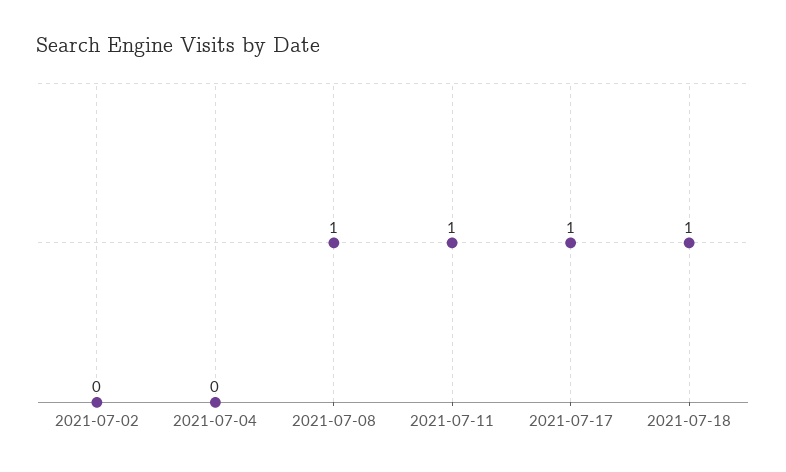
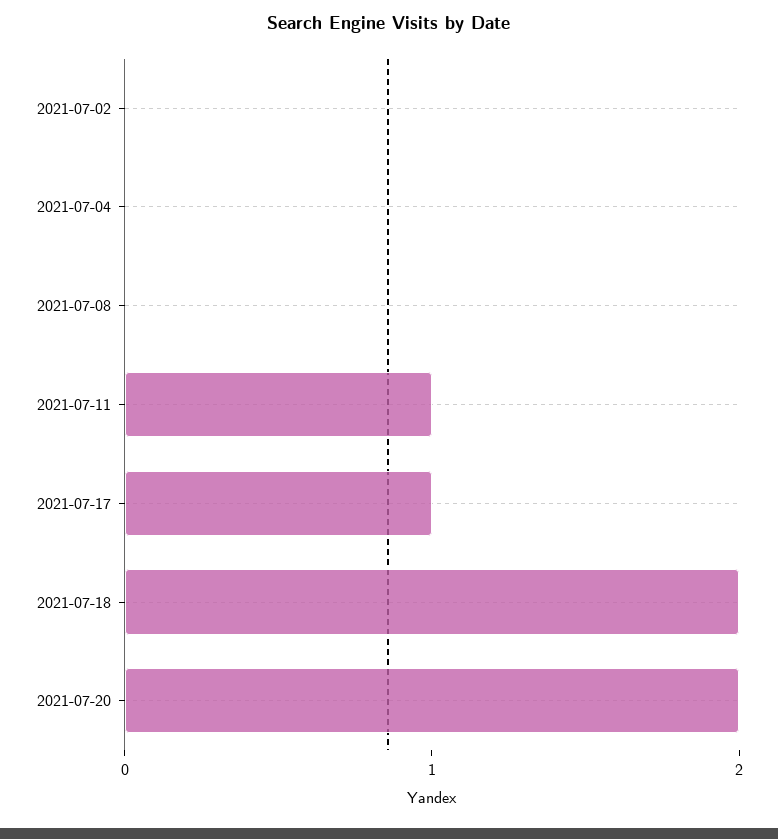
2021-07-08: 1 -> 0
2021-07-18: 1 -> 2
2021-07-20: none -> 2

